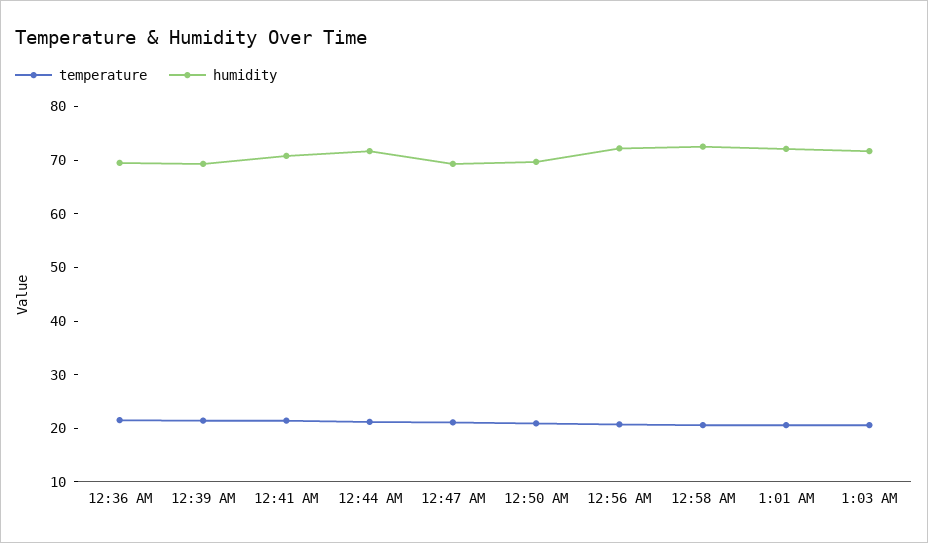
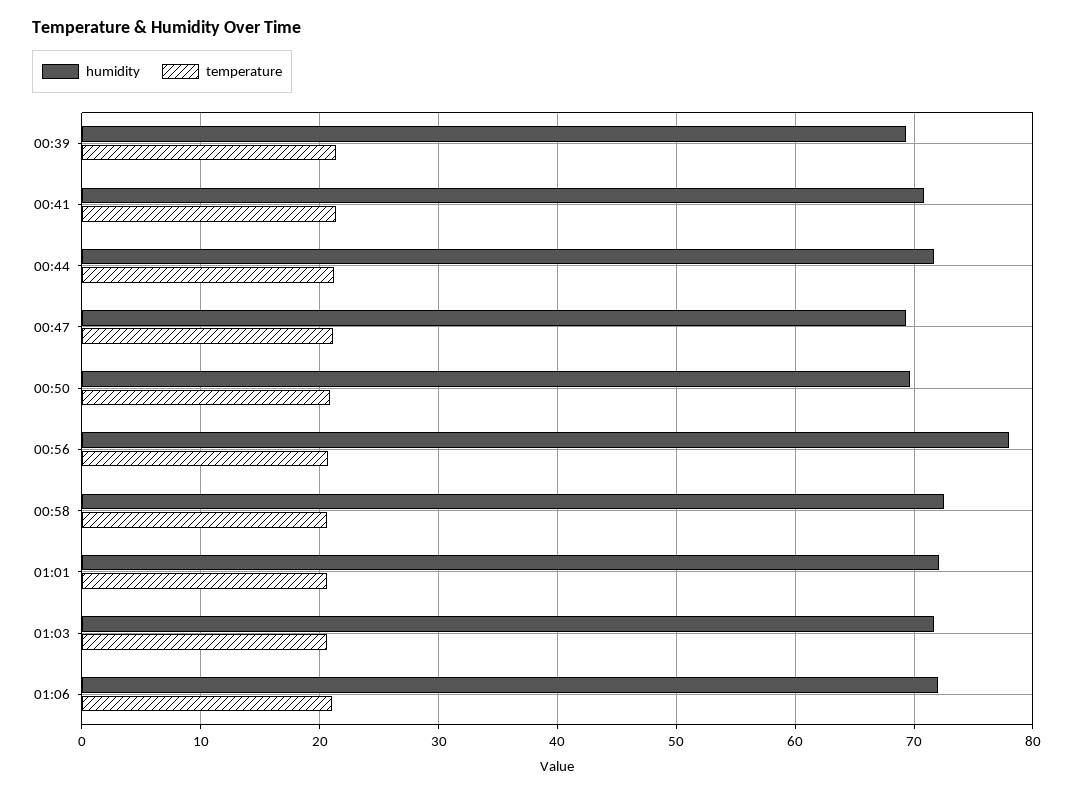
temperature, 12:36 AM: 22 -> none
humidity, 12:36 AM: 70 -> none
humidity, 12:56 AM: 72 -> 78
humidity, 01:06: none -> 72
temperature, 01:06: none -> 21

